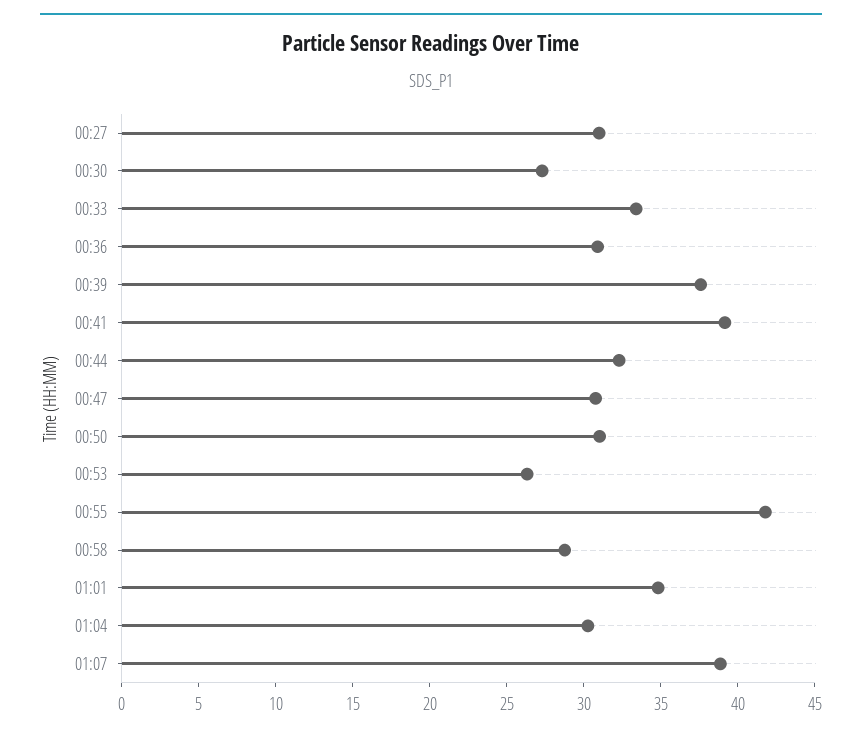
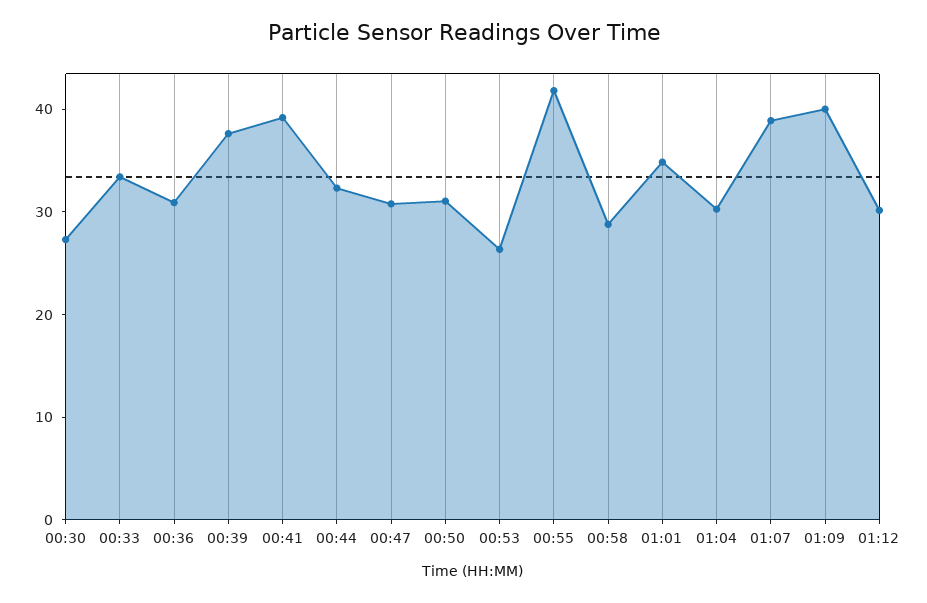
00:27: 31 -> none
01:09: none -> 40
01:12: none -> 30

